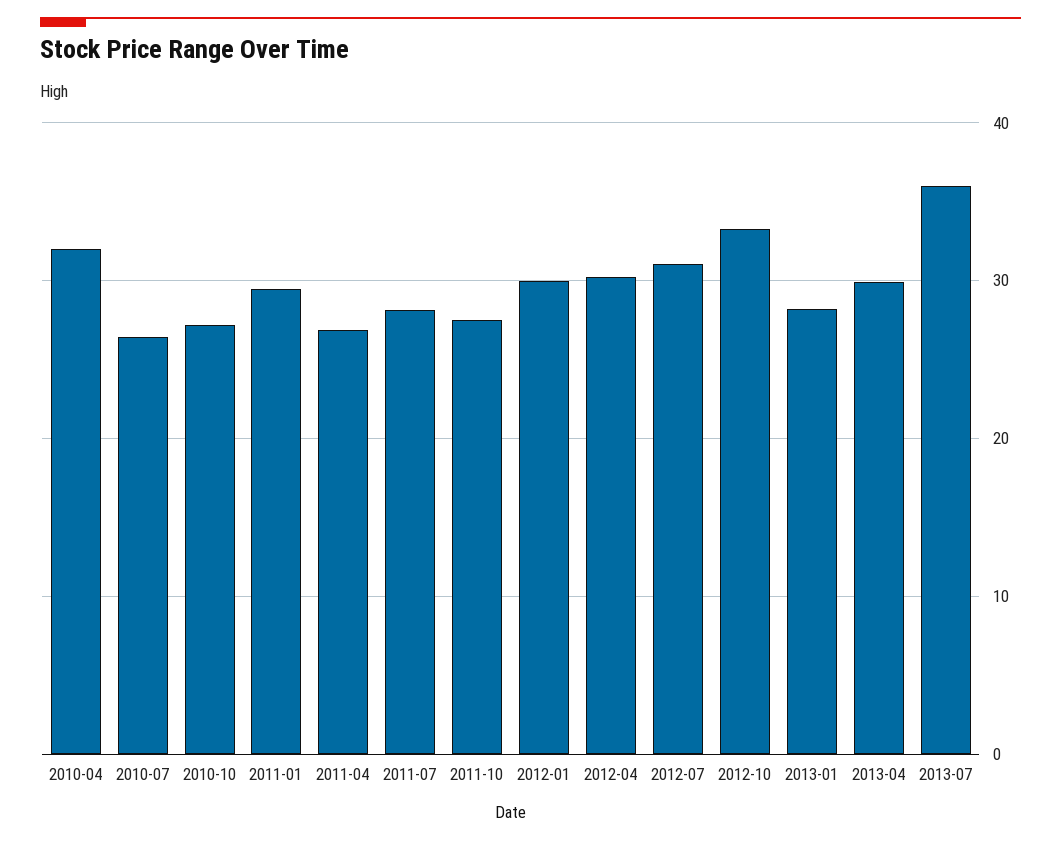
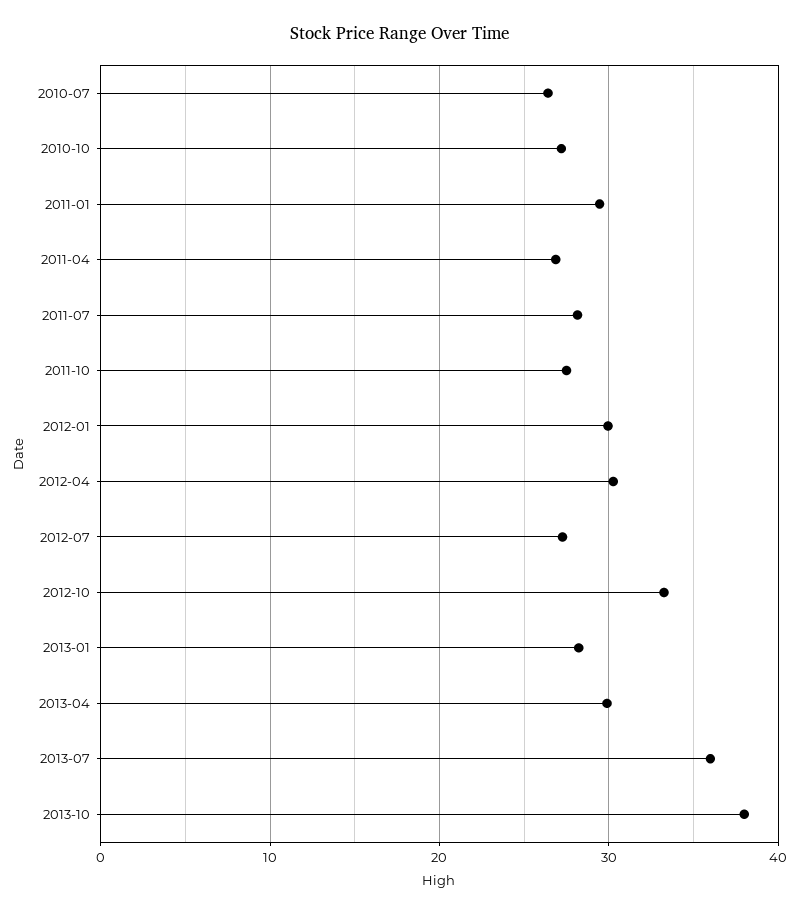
2010-04: 32 -> none
2012-07: 31 -> 27
2013-10: none -> 38

